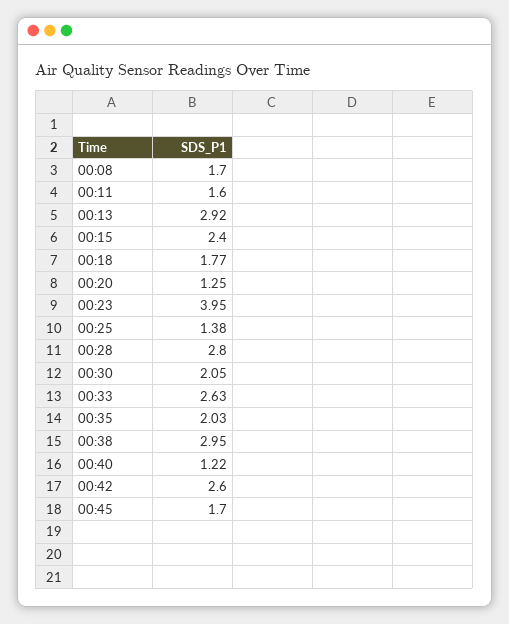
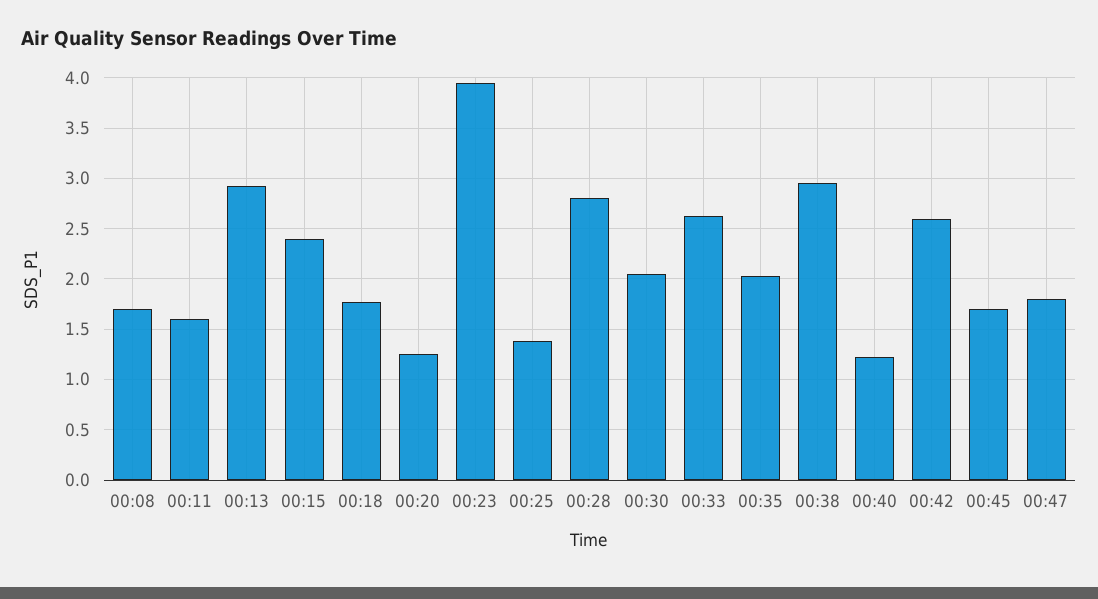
00:47: none -> 1.8

